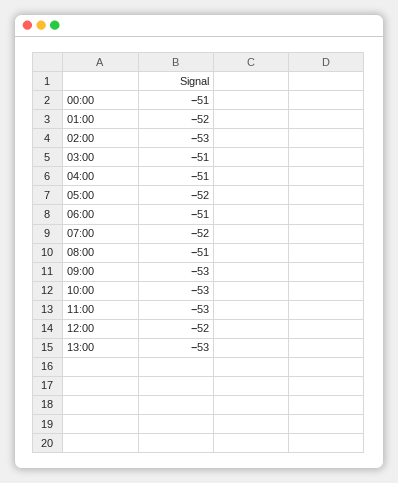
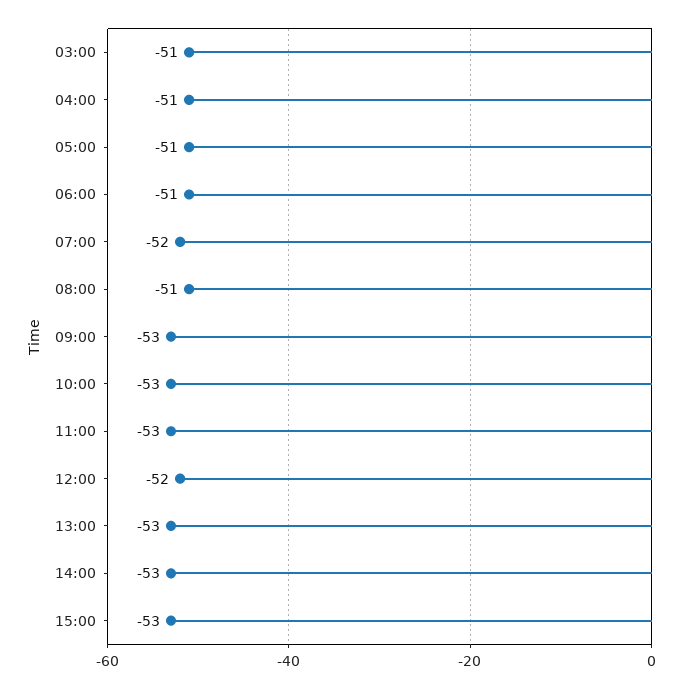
00:00: -51 -> none
01:00: -52 -> none
02:00: -53 -> none
05:00: -52 -> -51
14:00: none -> -53
15:00: none -> -53

